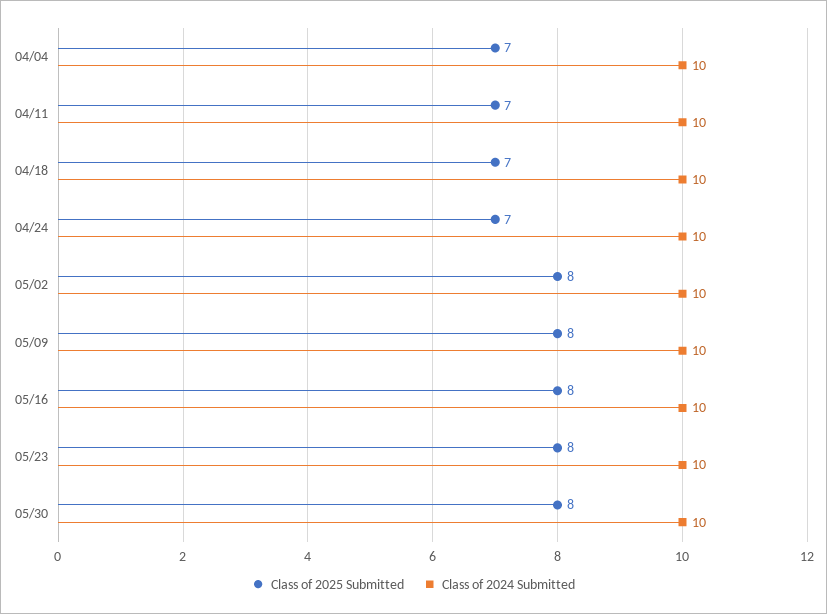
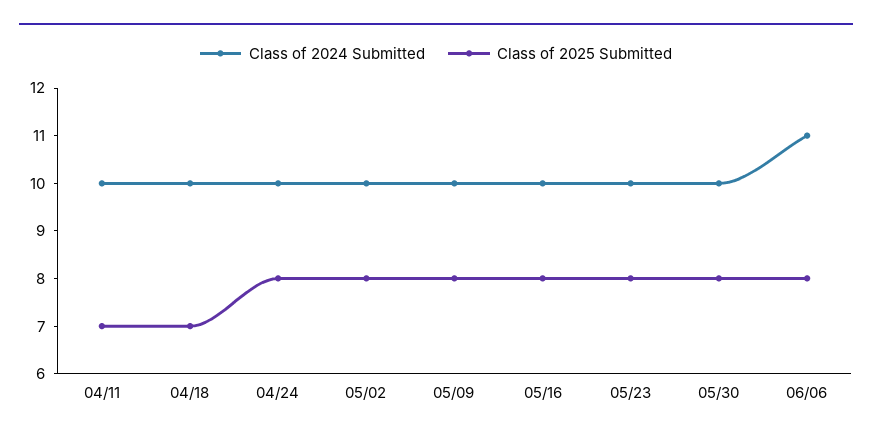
Class of 2025 Submitted, 04/04: 7 -> none
Class of 2024 Submitted, 04/04: 10 -> none
Class of 2025 Submitted, 04/24: 7 -> 8
Class of 2024 Submitted, 06/06: none -> 11
Class of 2025 Submitted, 06/06: none -> 8

